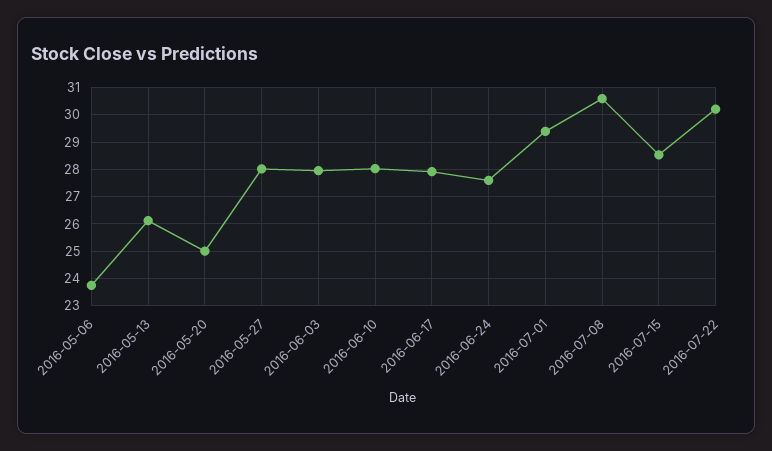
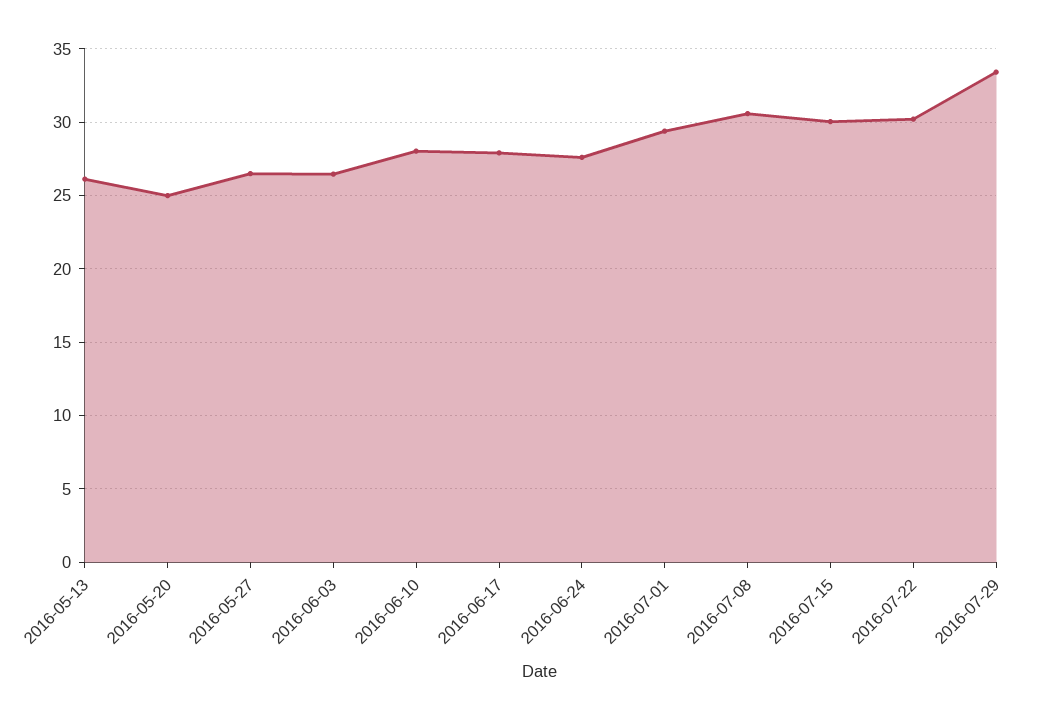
2016-05-06: 23.75 -> none
2016-05-27: 28 -> 26.5
2016-06-03: 28 -> 26.5
2016-07-15: 28.5 -> 30
2016-07-29: none -> 33.5

